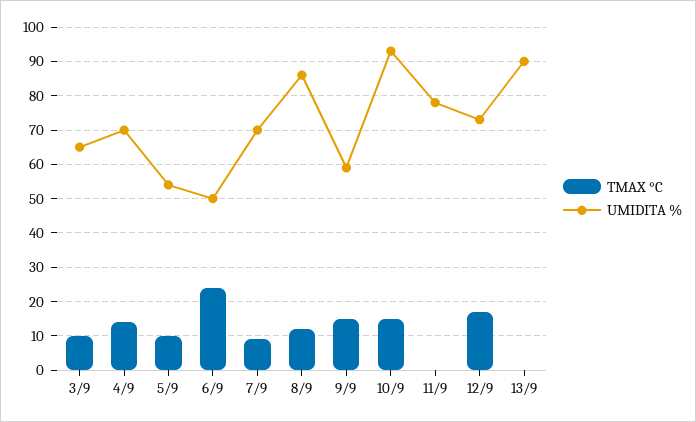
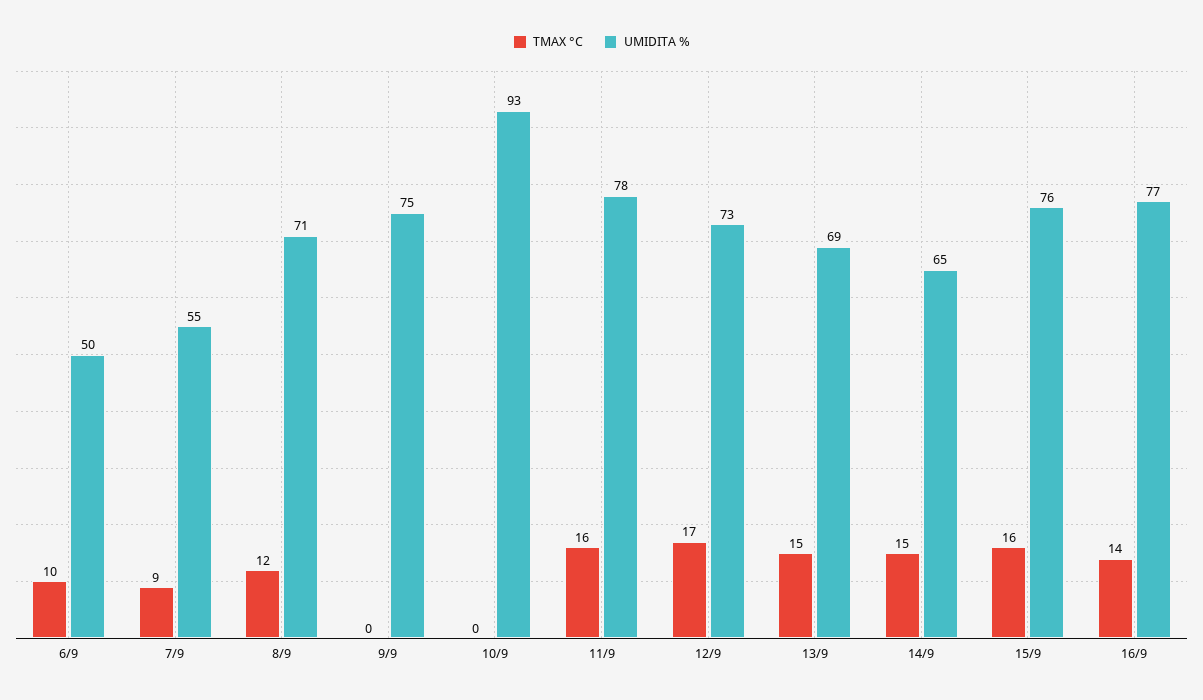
TMAX °C, 3/9: 10 -> none
UMIDITA %, 3/9: 65 -> none
TMAX °C, 4/9: 15 -> none
UMIDITA %, 4/9: 70 -> none
TMAX °C, 5/9: 10 -> none
UMIDITA %, 5/9: 55 -> none
TMAX °C, 6/9: 25 -> 10
UMIDITA %, 7/9: 70 -> 55
UMIDITA %, 8/9: 85 -> 71
TMAX °C, 9/9: 15 -> 0
UMIDITA %, 9/9: 60 -> 75
TMAX °C, 10/9: 15 -> 0
TMAX °C, 11/9: 0 -> 16
TMAX °C, 13/9: 0 -> 15
UMIDITA %, 13/9: 90 -> 69
TMAX °C, 14/9: none -> 15
UMIDITA %, 14/9: none -> 65
TMAX °C, 15/9: none -> 16
UMIDITA %, 15/9: none -> 76
TMAX °C, 16/9: none -> 14
UMIDITA %, 16/9: none -> 77

